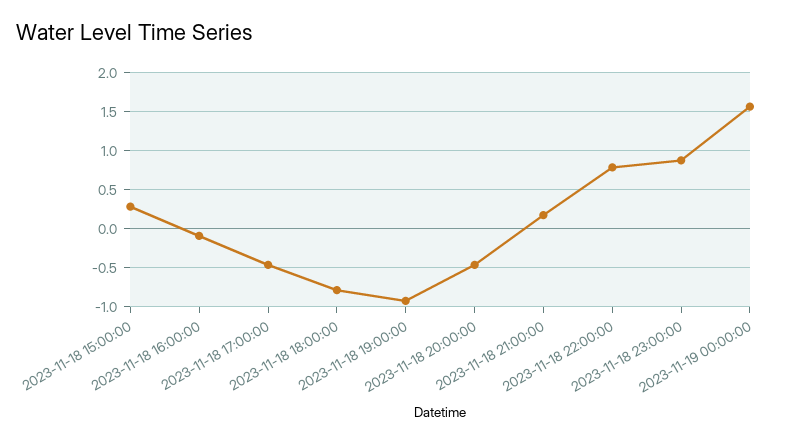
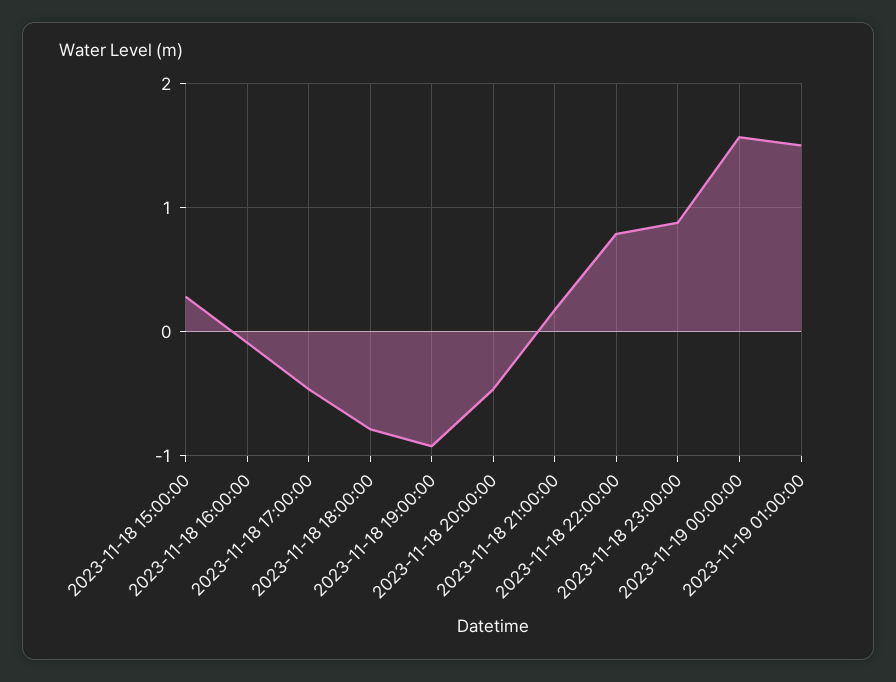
2023-11-19 01:00:00: none -> 1.5

